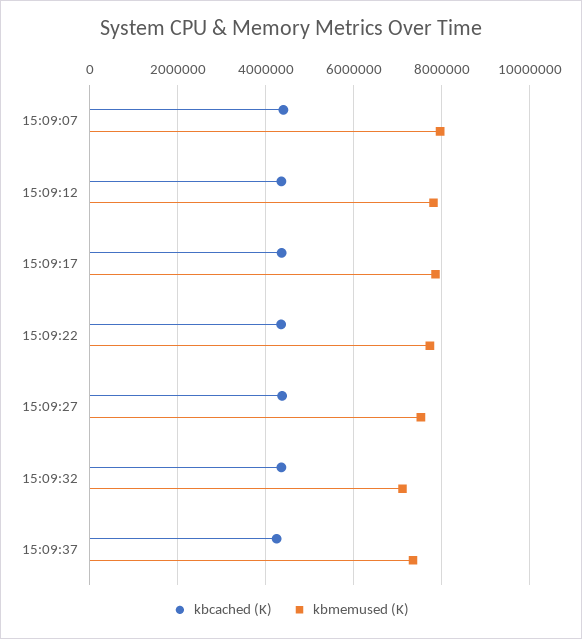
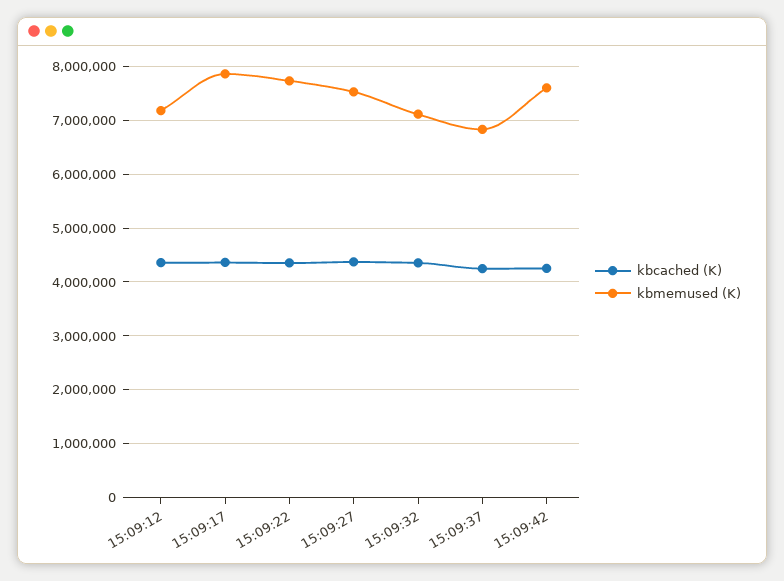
kbcached (K), 15:09:07: 4400000 -> none
kbmemused (K), 15:09:07: 8000000 -> none
kbmemused (K), 15:09:12: 7800000 -> 7200000
kbmemused (K), 15:09:37: 7400000 -> 6800000
kbcached (K), 15:09:42: none -> 4200000
kbmemused (K), 15:09:42: none -> 7600000

